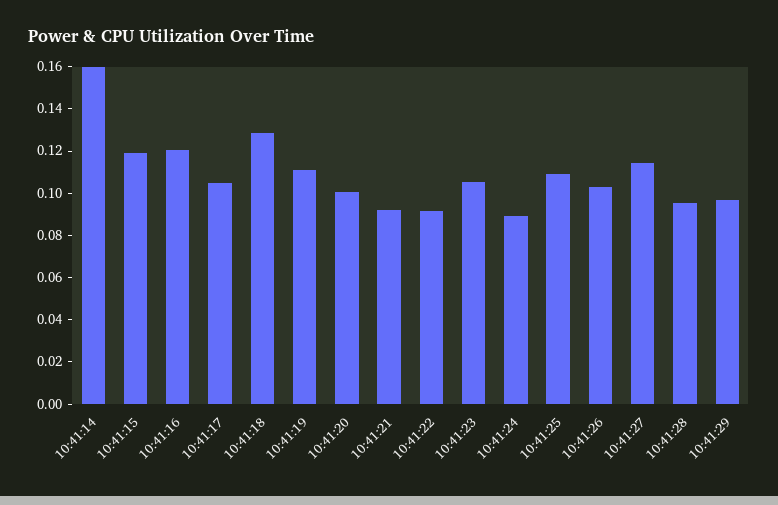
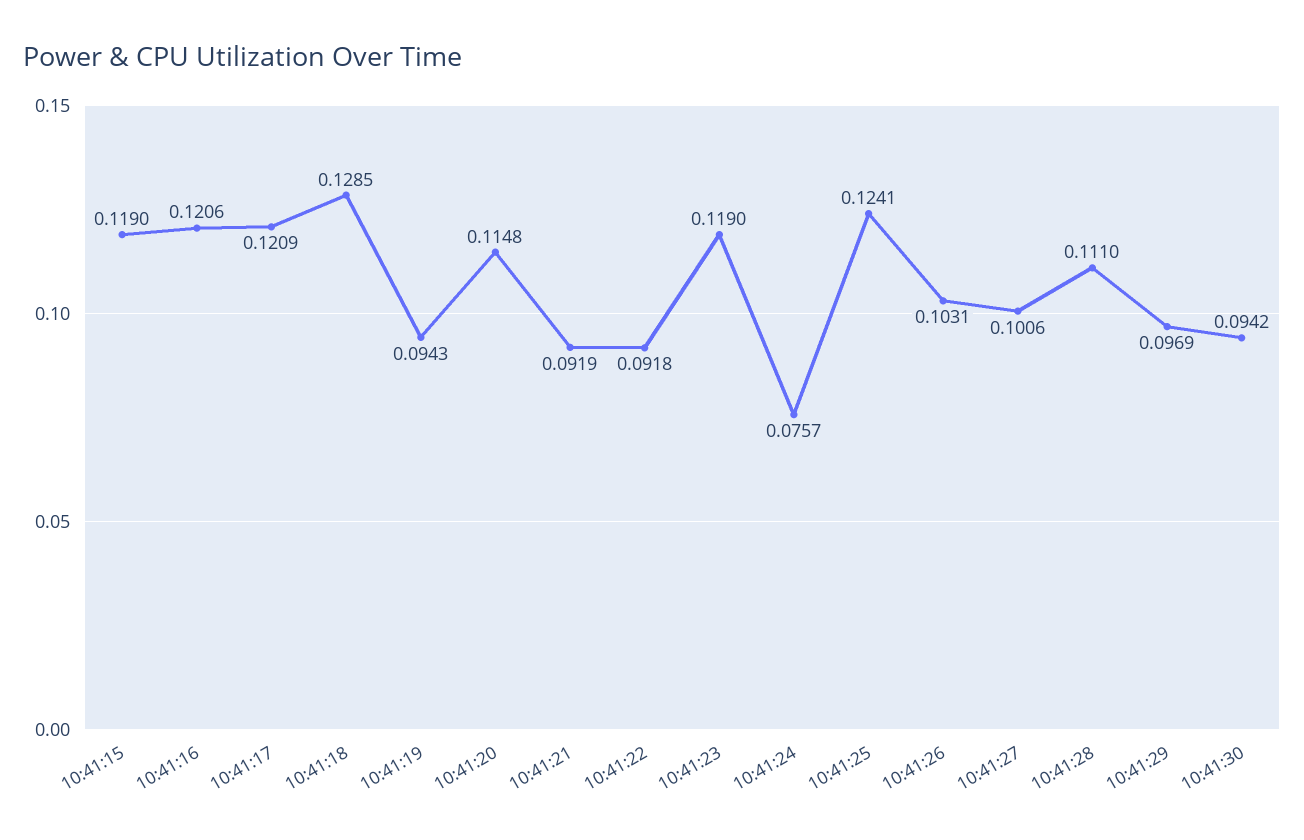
10:41:14: 0.16 -> none
10:41:17: 0.105 -> 0.1209
10:41:19: 0.11 -> 0.0943
10:41:20: 0.1 -> 0.1148
10:41:23: 0.105 -> 0.119
10:41:24: 0.09 -> 0.0757
10:41:25: 0.11 -> 0.1241
10:41:27: 0.115 -> 0.1006
10:41:28: 0.095 -> 0.111
10:41:30: none -> 0.0942

